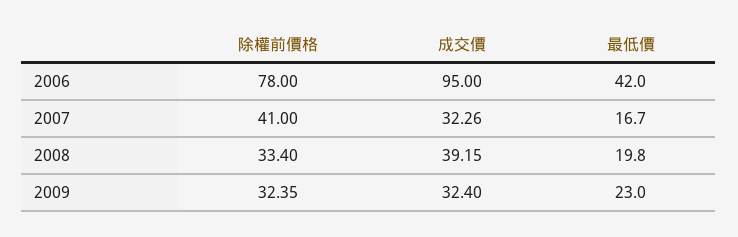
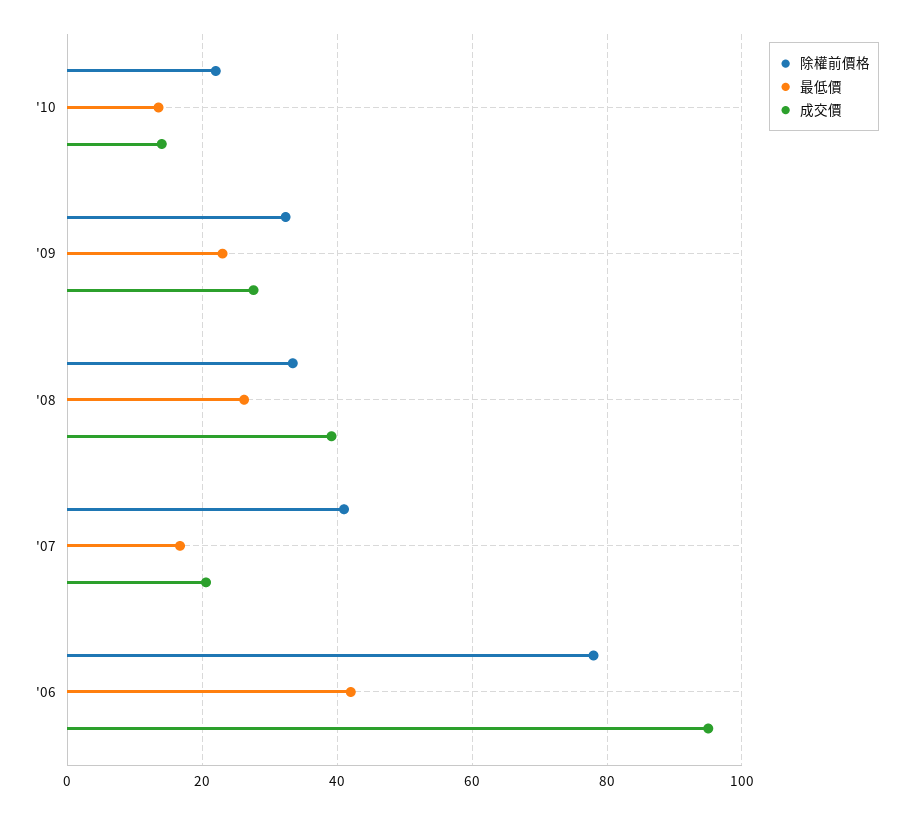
成交價, 2007: 32.26 -> 20
最低價, 2008: 19.8 -> 26
成交價, 2009: 32.4 -> 28
除權前價格, '10: none -> 22
最低價, '10: none -> 14
成交價, '10: none -> 14

